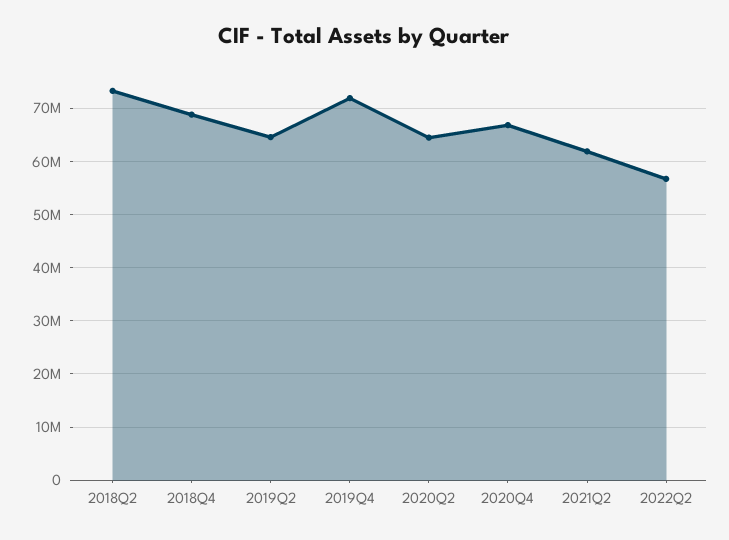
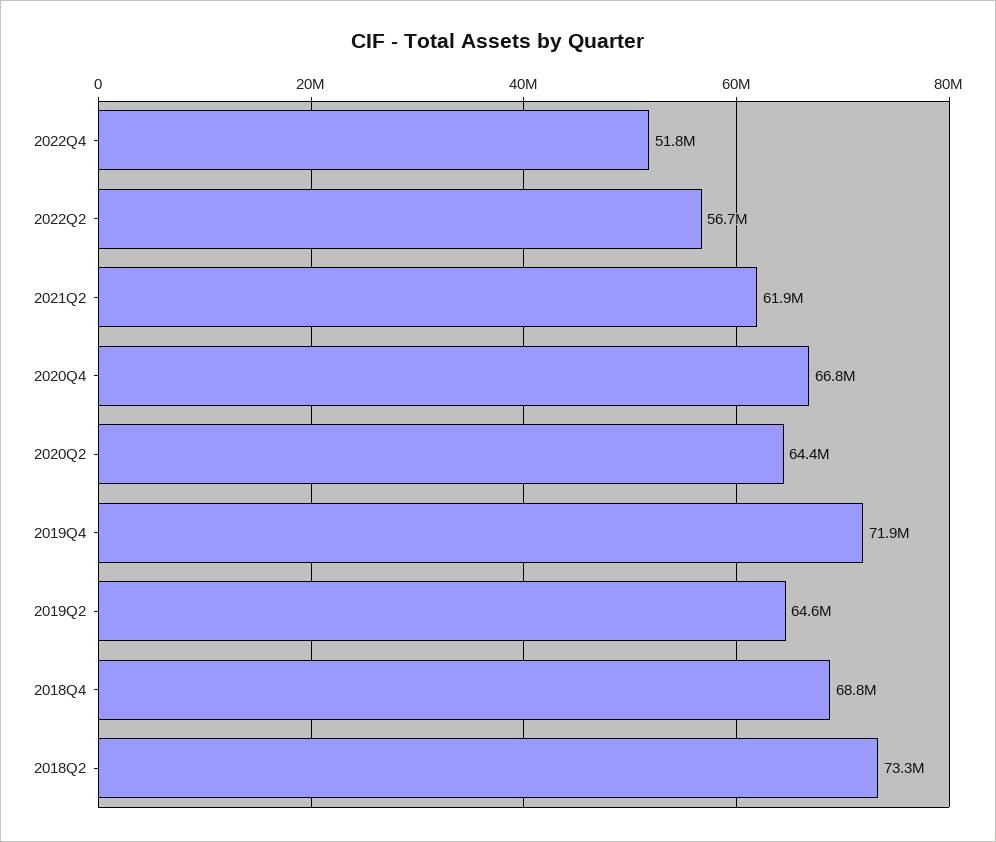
2022Q4: none -> 51800000

